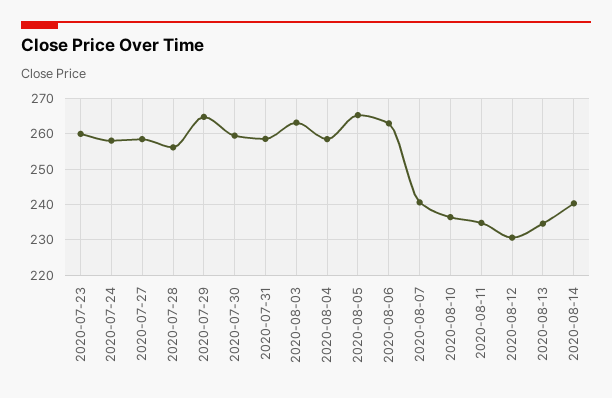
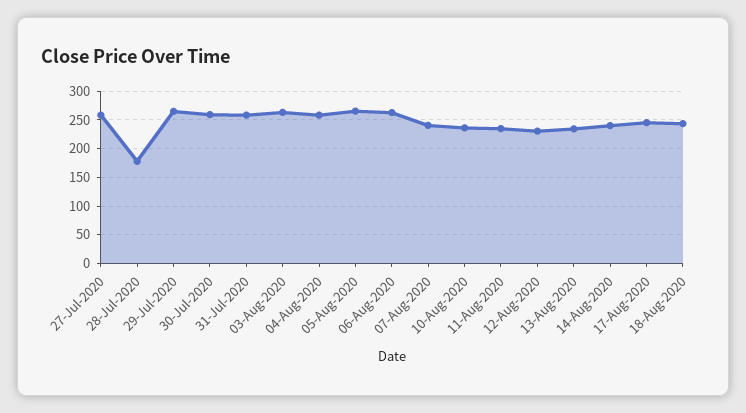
2020-07-23: 260 -> none
2020-07-24: 258 -> none
2020-07-28: 256 -> 175
17-Aug-2020: none -> 250
18-Aug-2020: none -> 250

